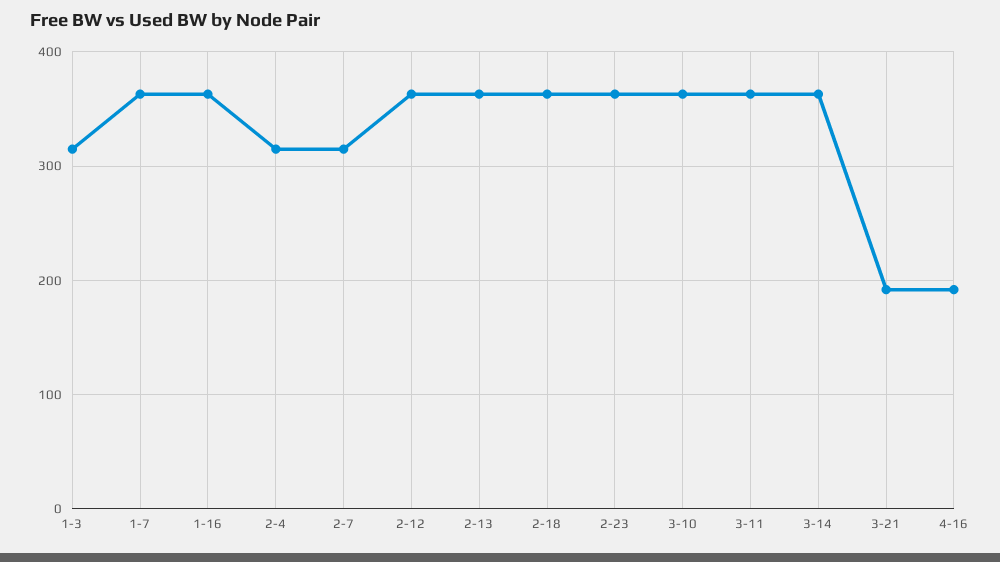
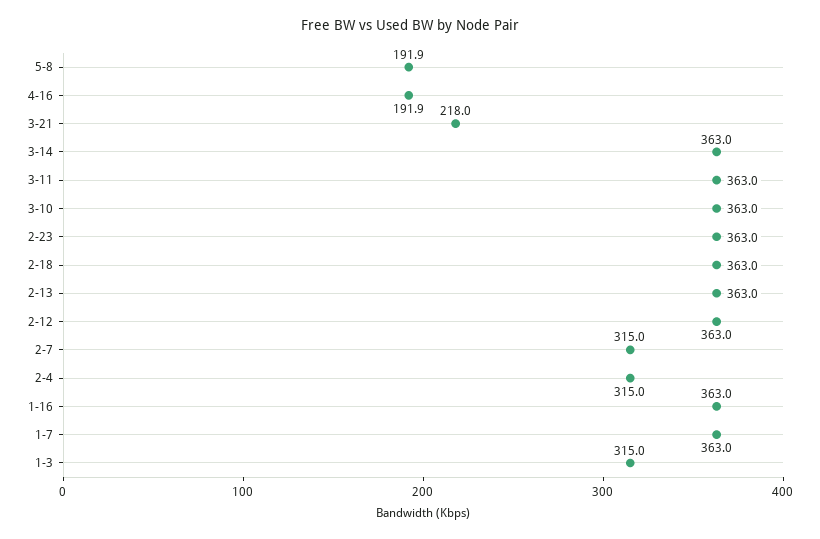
3-21: 190 -> 218
5-8: none -> 191.9

